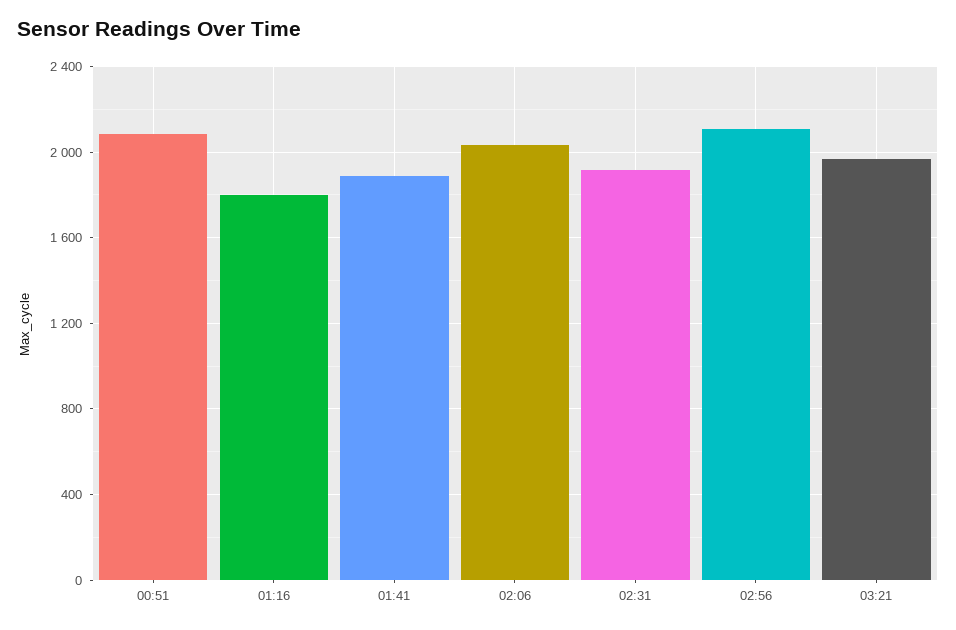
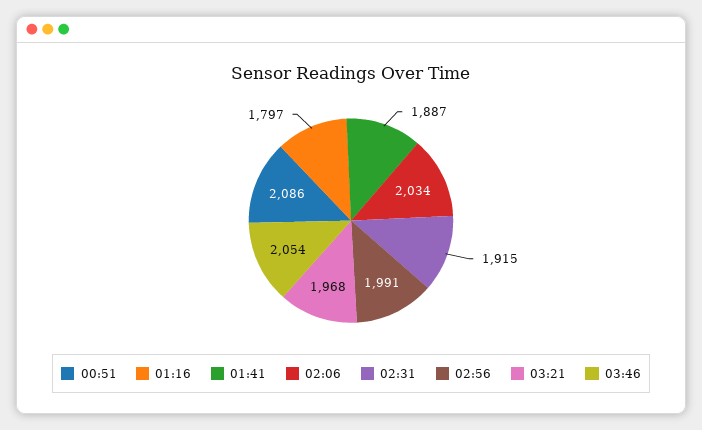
02:56: 2100 -> 1991
03:46: none -> 2054

